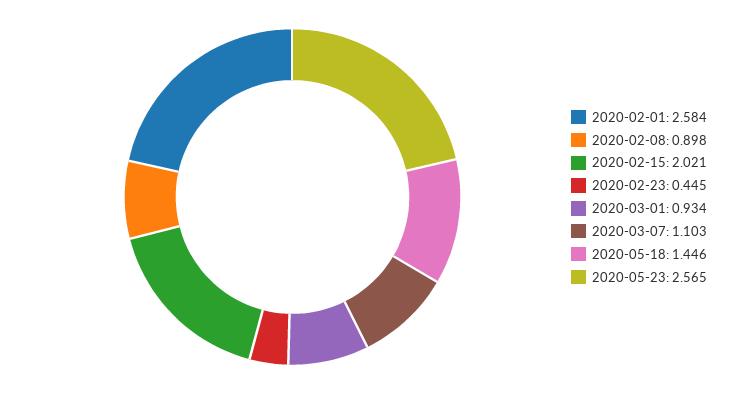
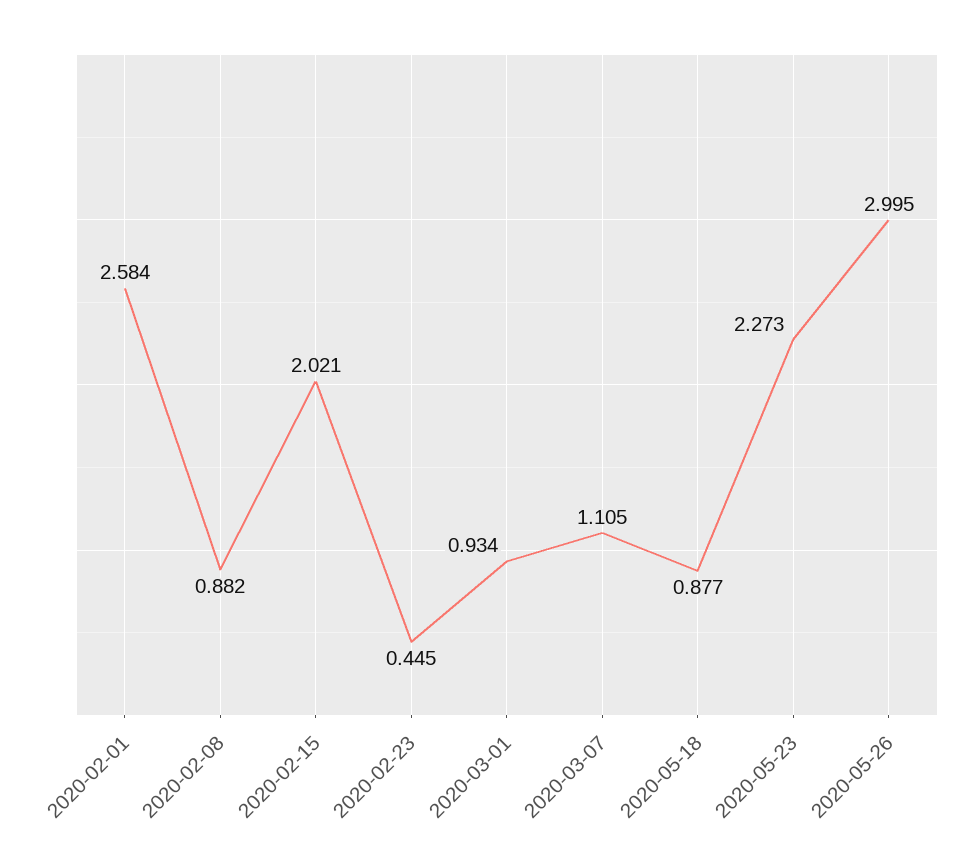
2020-02-08: 0.898 -> 0.882
2020-03-07: 1.103 -> 1.105
2020-05-18: 1.446 -> 0.877
2020-05-23: 2.565 -> 2.273
2020-05-26: none -> 2.995

